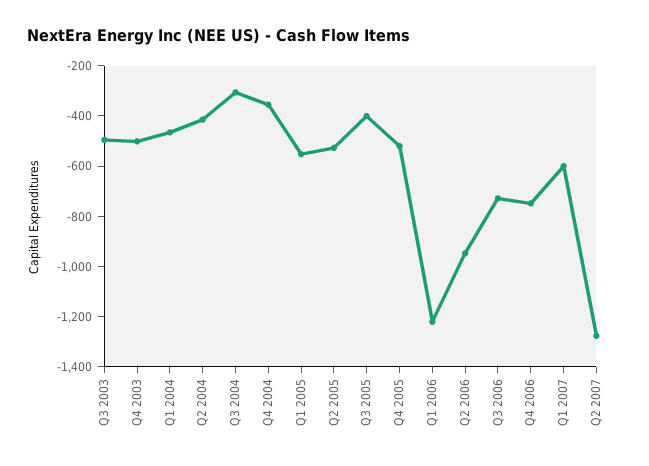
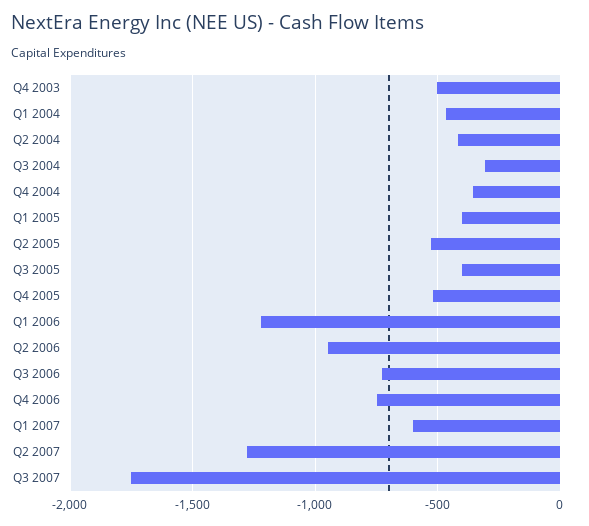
Q3 2003: -500 -> none
Q1 2005: -550 -> -400
Q3 2007: none -> -1750

